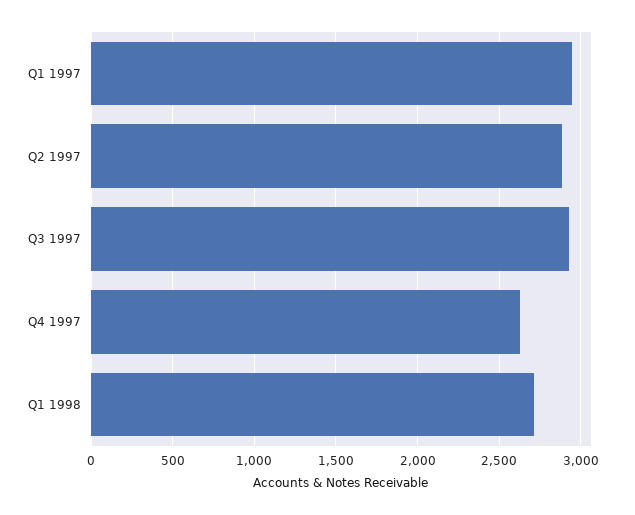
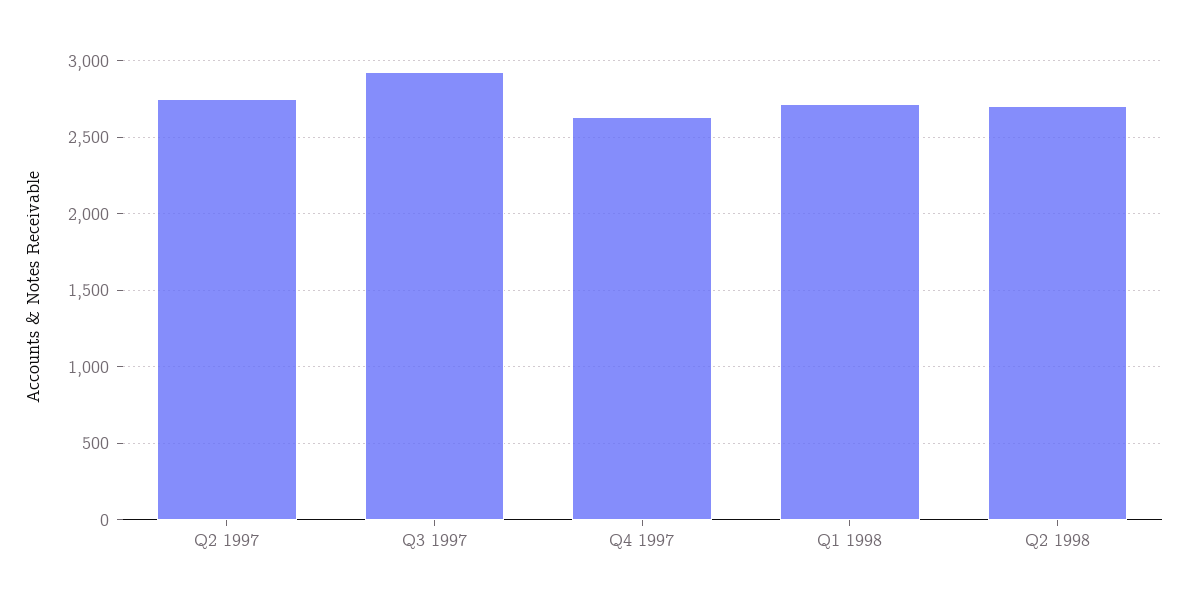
Q1 1997: 2950 -> none
Q2 1997: 2900 -> 2750
Q2 1998: none -> 2700

